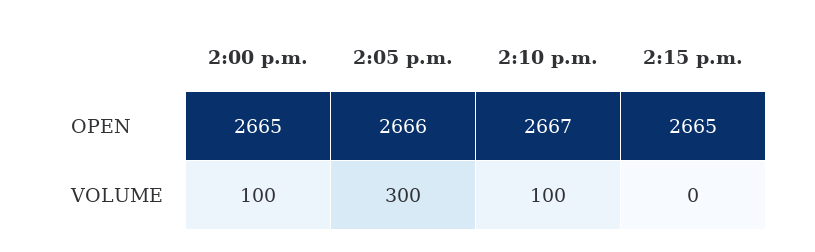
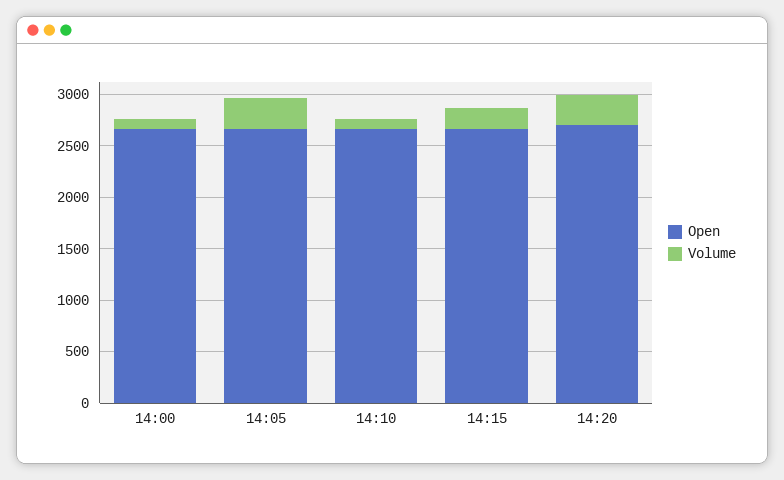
VOLUME, 2:15 p.m.: 0 -> 200
OPEN, 14:20: none -> 2700
VOLUME, 14:20: none -> 300

